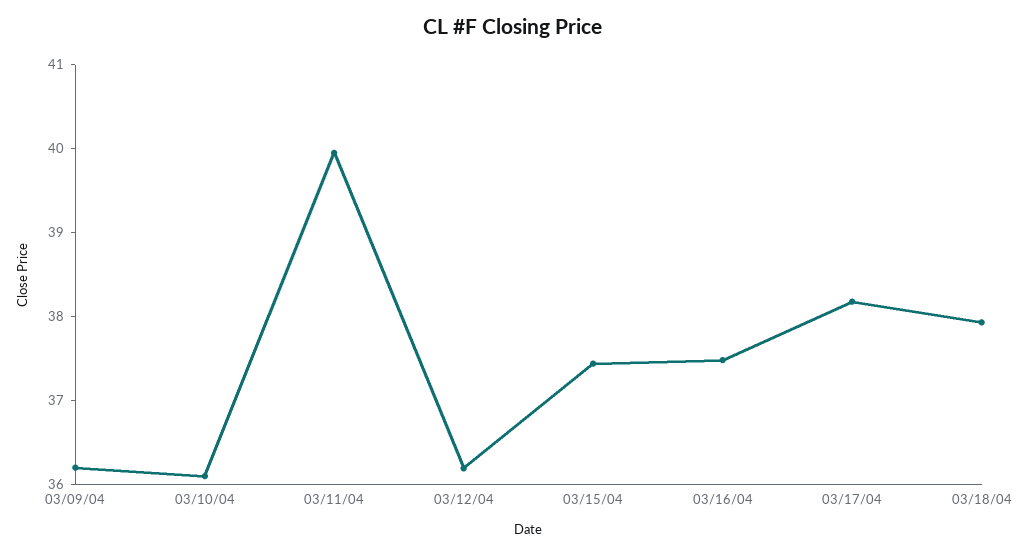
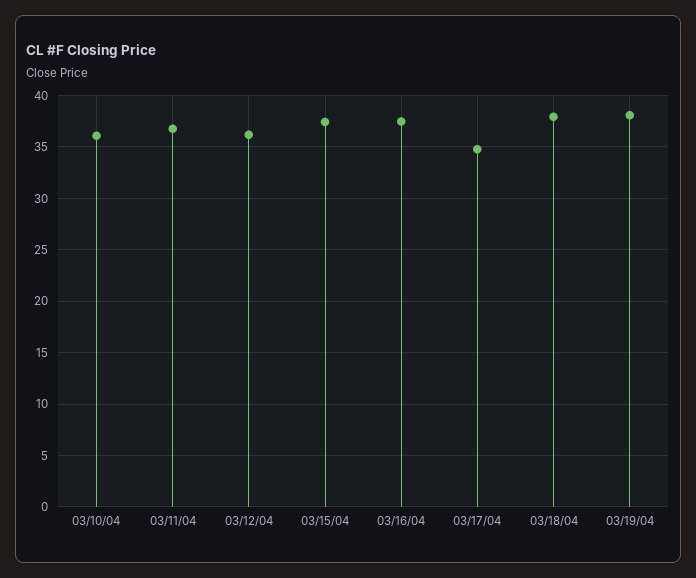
03/09/04: 36.2 -> none
03/11/04: 40 -> 37
03/17/04: 38.2 -> 35
03/19/04: none -> 38

